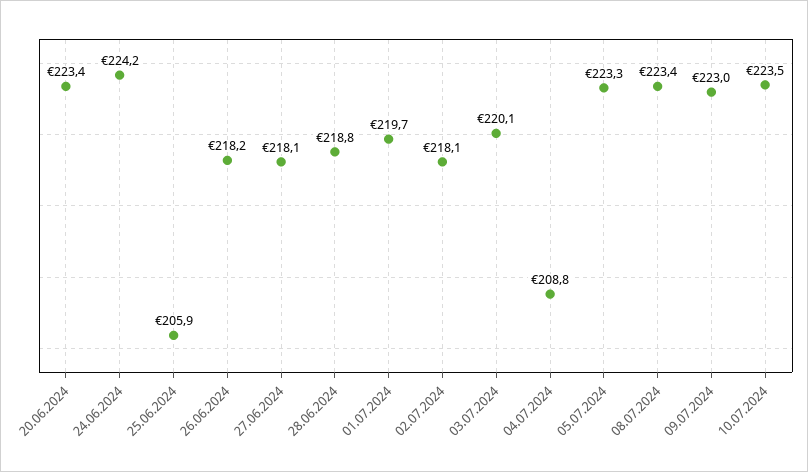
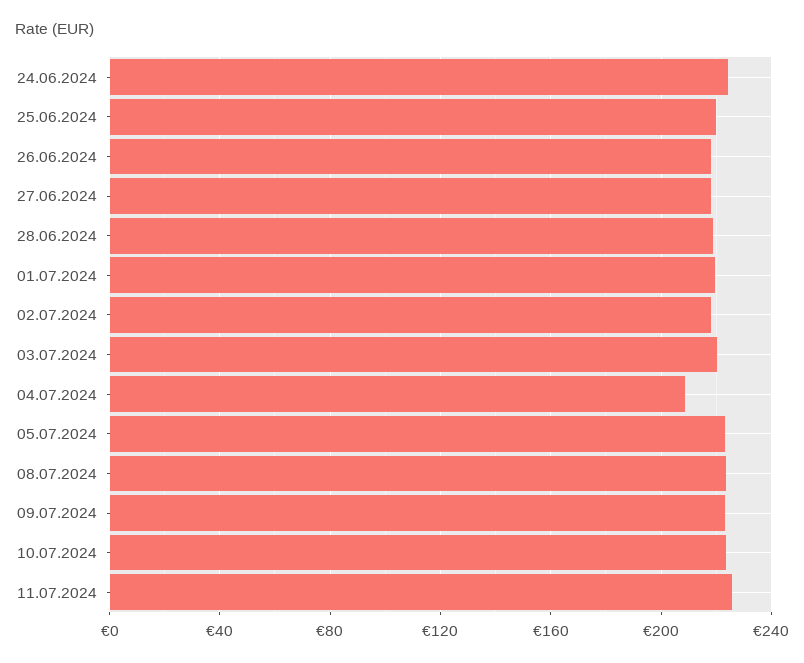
20.06.2024: 223.4 -> none
25.06.2024: 205.9 -> 220
11.07.2024: none -> 225

